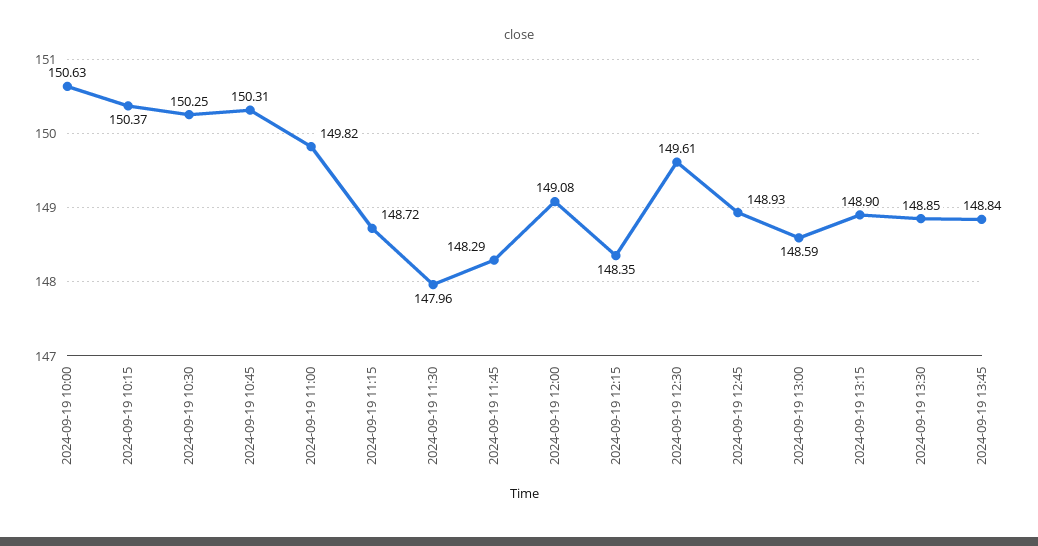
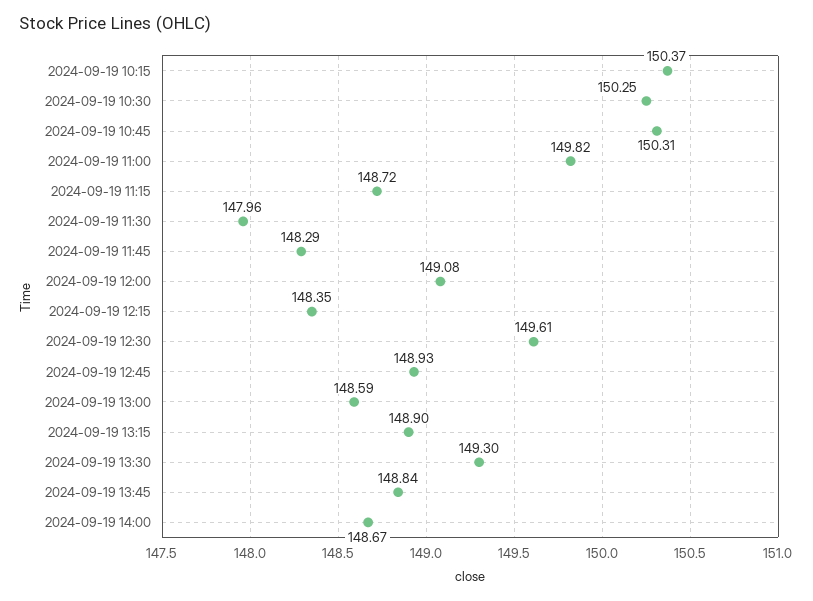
2024-09-19 10:00: 150.63 -> none
2024-09-19 13:30: 148.85 -> 149.3
2024-09-19 14:00: none -> 148.67

